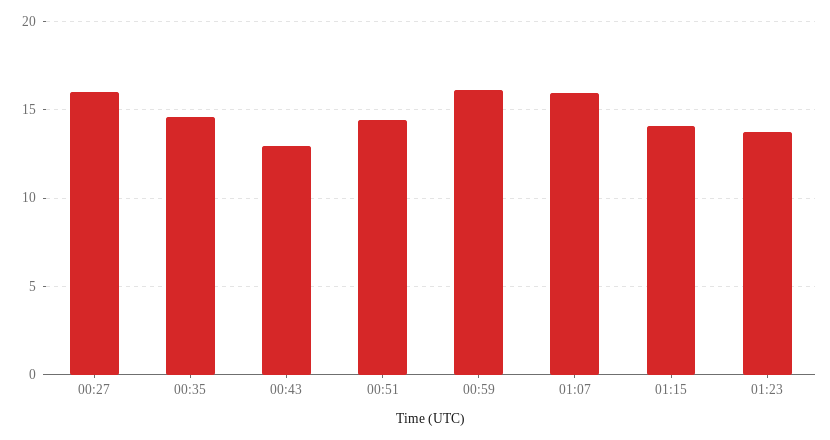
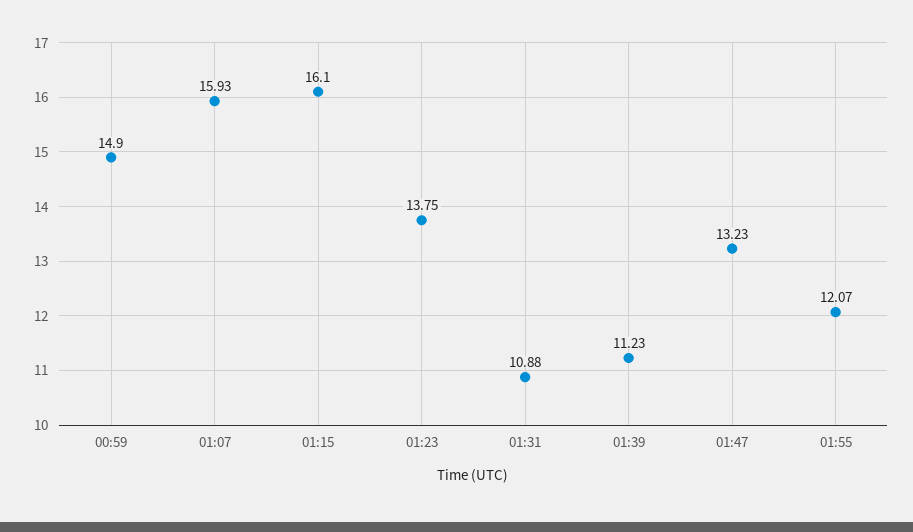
00:27: 16 -> none
00:35: 14.5 -> none
00:43: 13 -> none
00:51: 14.5 -> none
00:59: 16 -> 14.9
01:15: 14 -> 16.1
01:31: none -> 10.88
01:39: none -> 11.23
01:47: none -> 13.23
01:55: none -> 12.07

